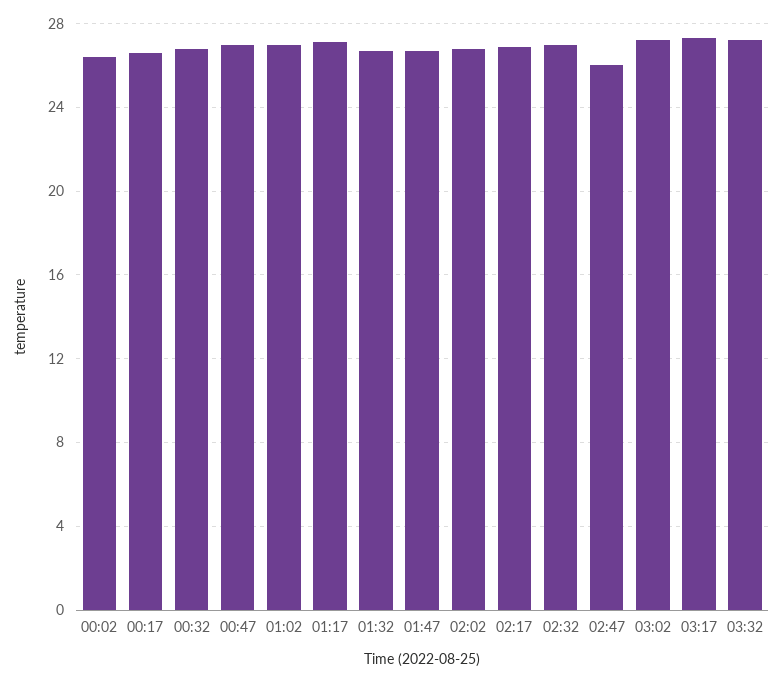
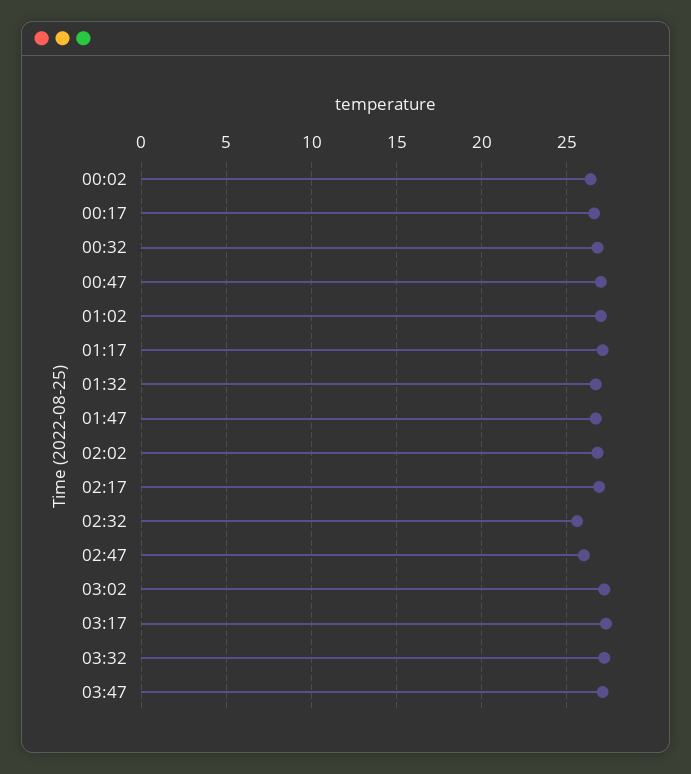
02:32: 27 -> 25.5
03:47: none -> 27

